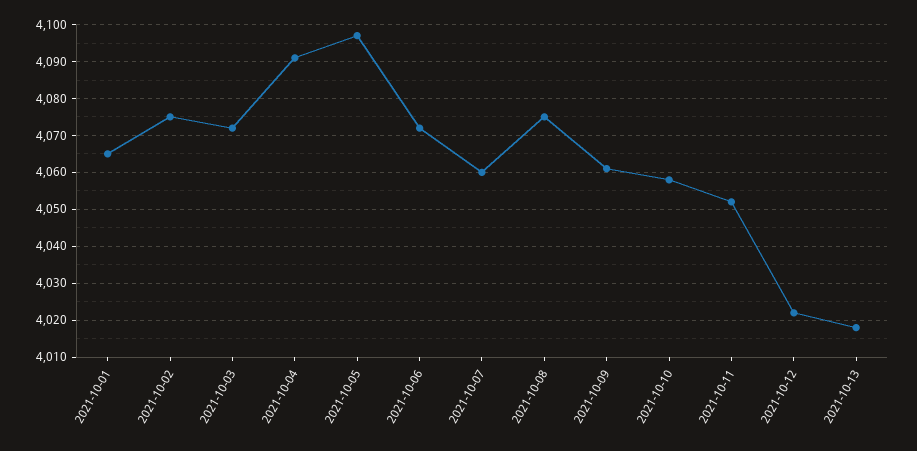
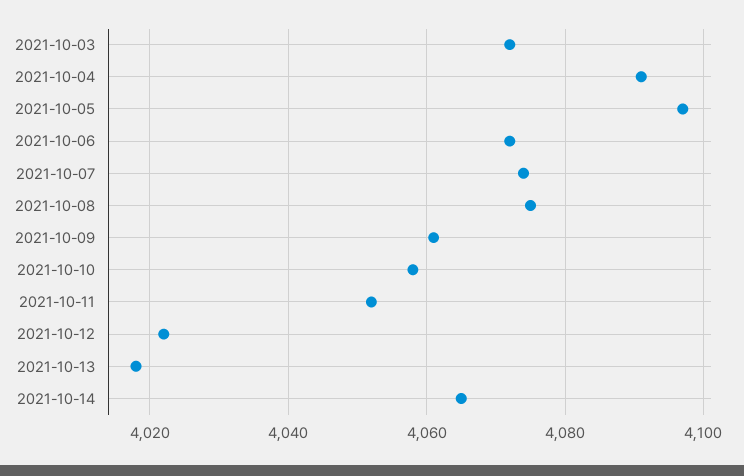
2021-10-01: 4065 -> none
2021-10-02: 4075 -> none
2021-10-07: 4060 -> 4075
2021-10-14: none -> 4065

